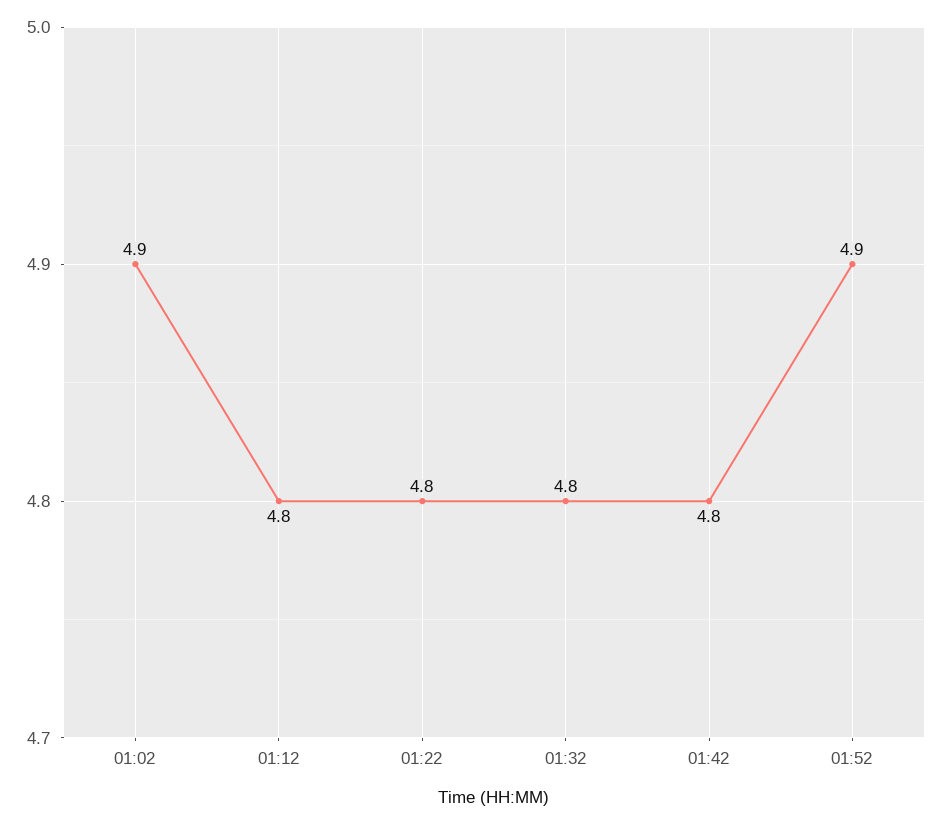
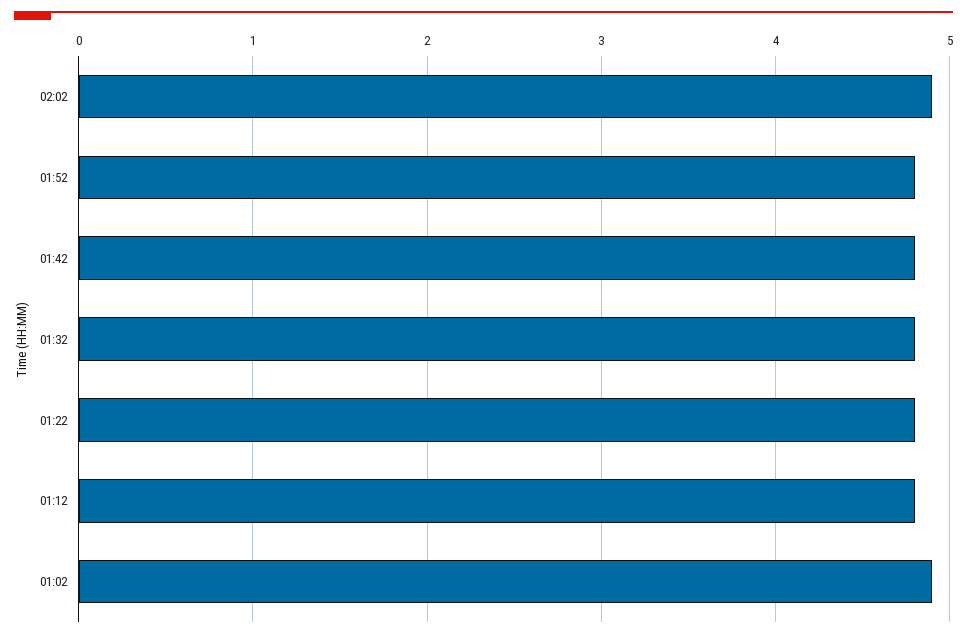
01:52: 4.9 -> 4.8
02:02: none -> 4.9

